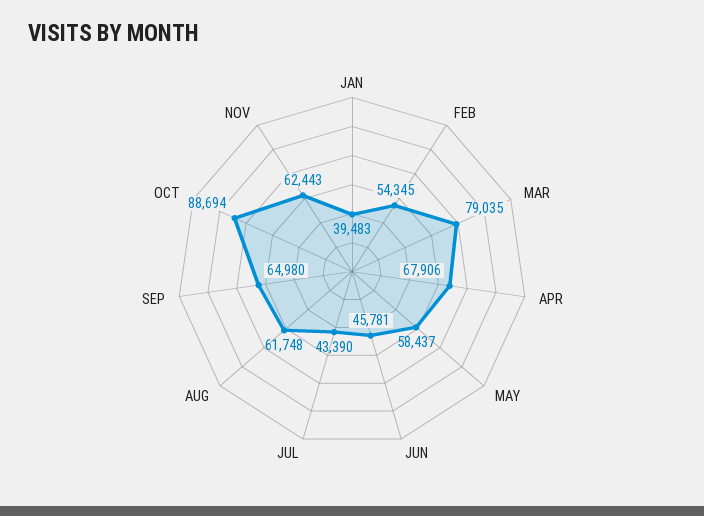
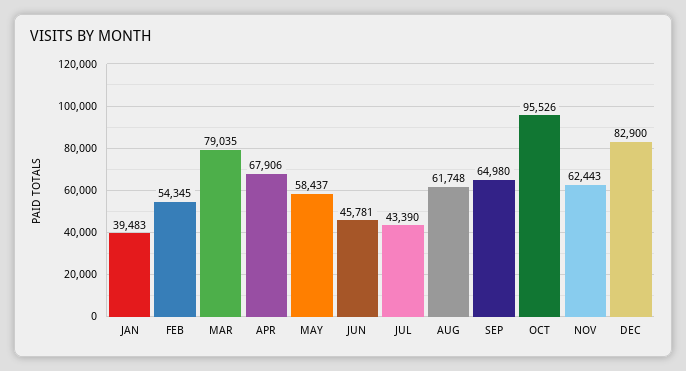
OCT: 88694 -> 95526
DEC: none -> 82900

